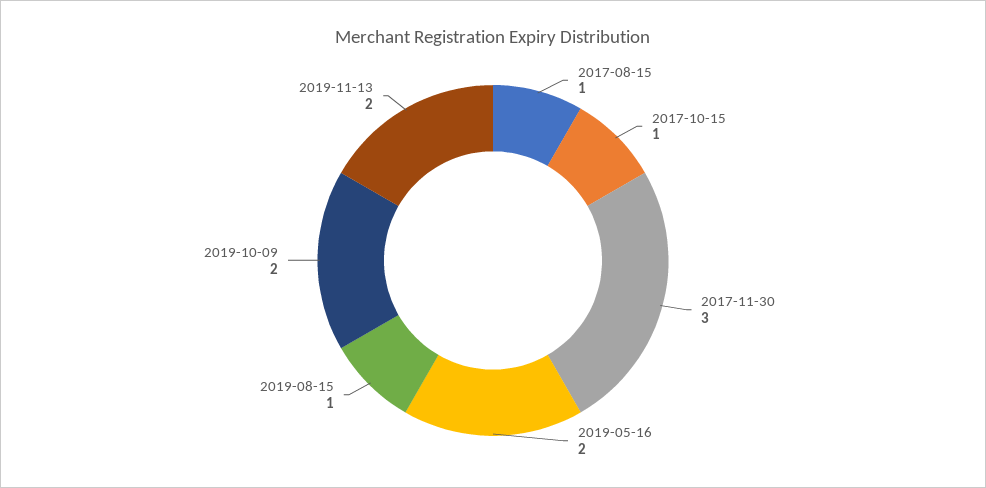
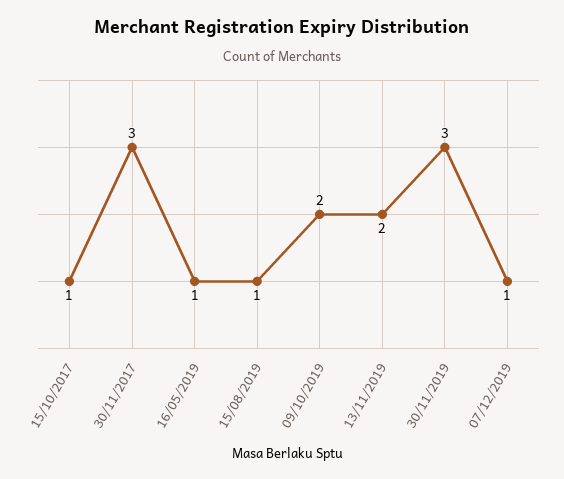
2017-08-15: 1 -> none
2019-05-16: 2 -> 1
30/11/2019: none -> 3
07/12/2019: none -> 1

